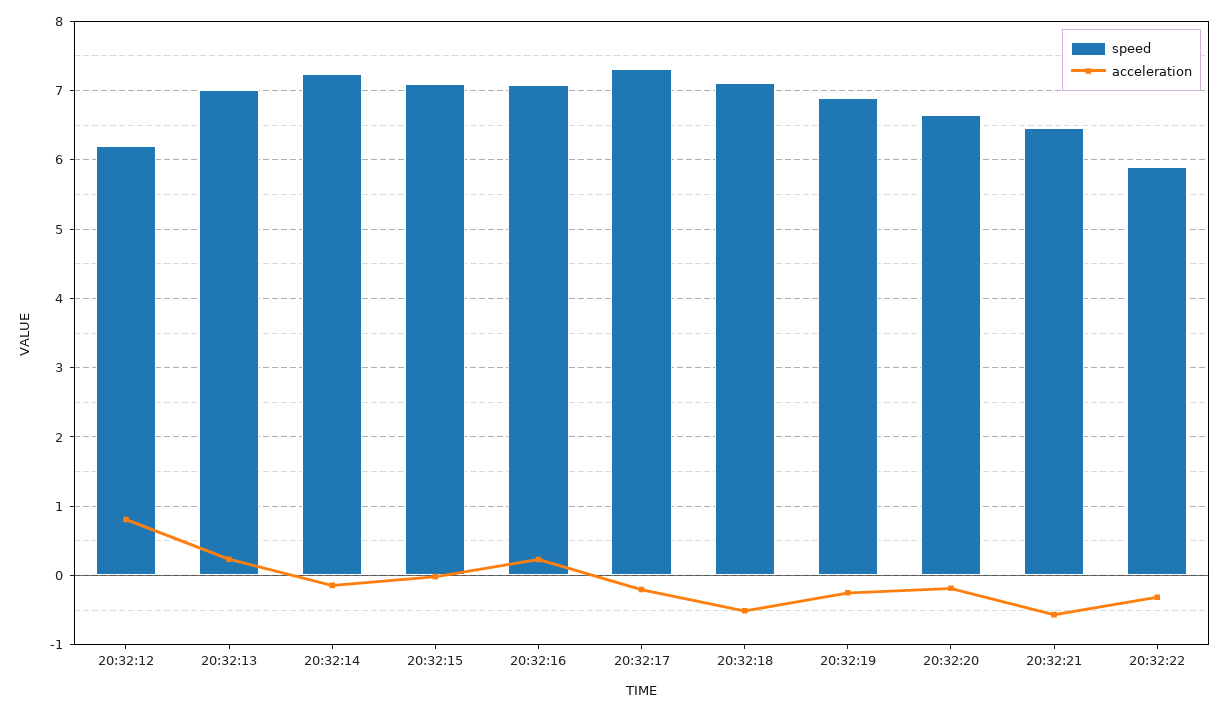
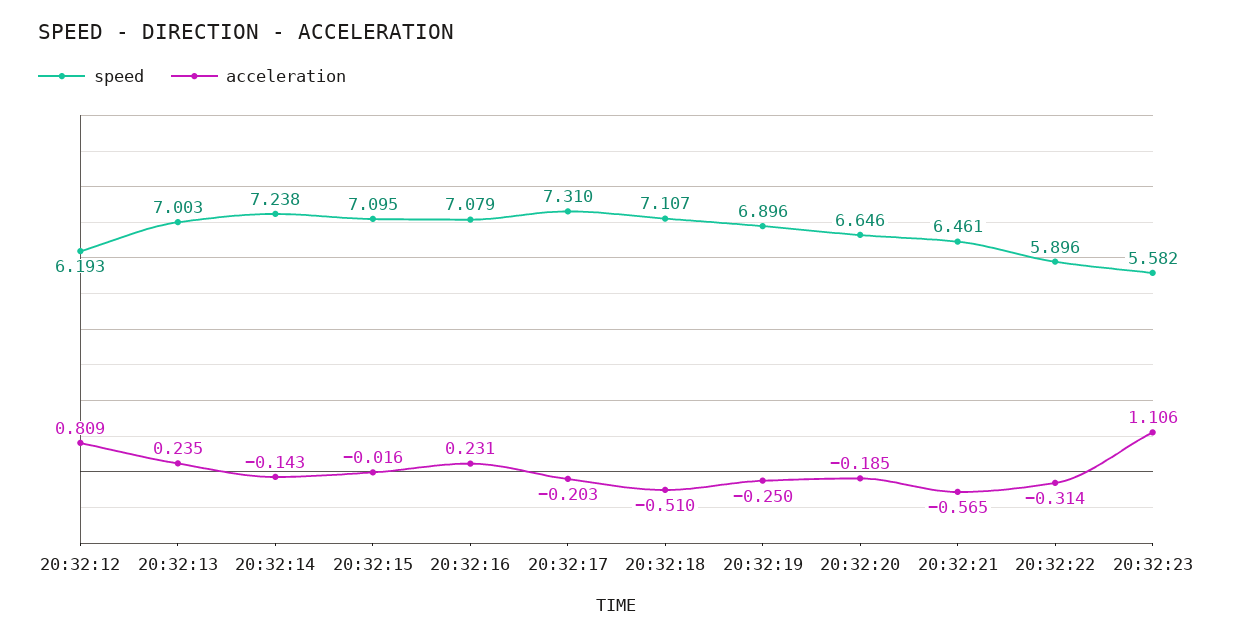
speed, 20:32:23: none -> 5.582
acceleration, 20:32:23: none -> 1.106

